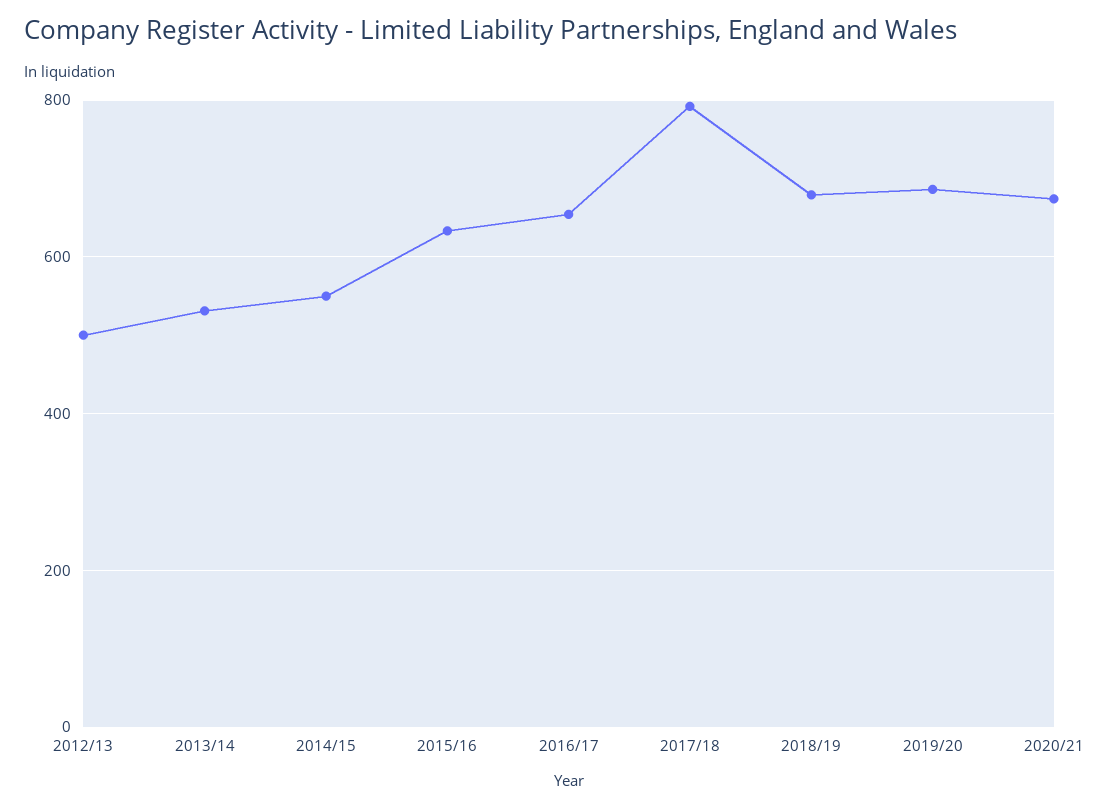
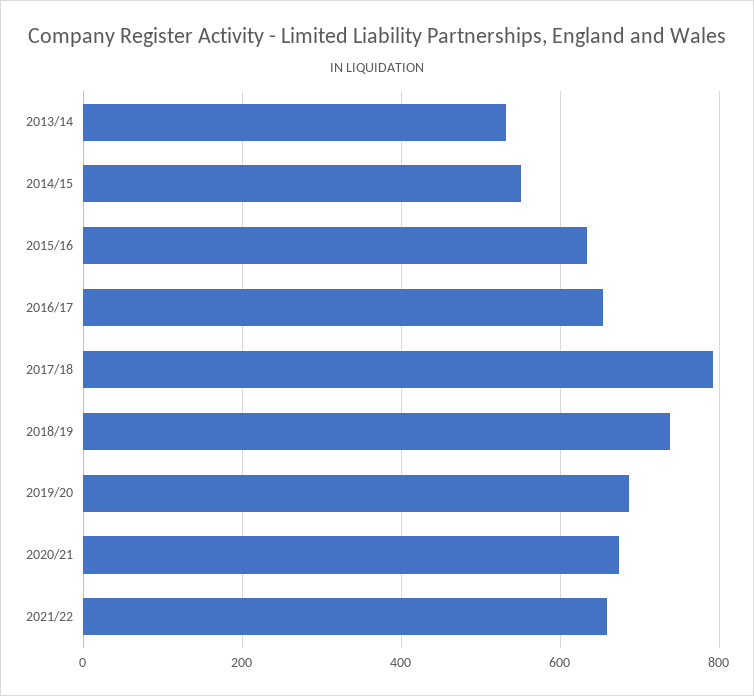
2012/13: 500 -> none
2018/19: 680 -> 740
2021/22: none -> 660

